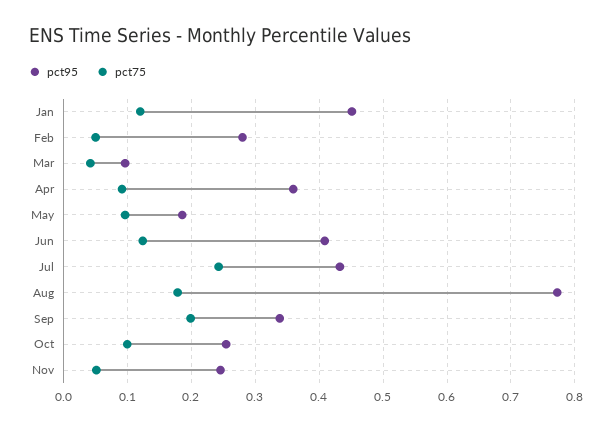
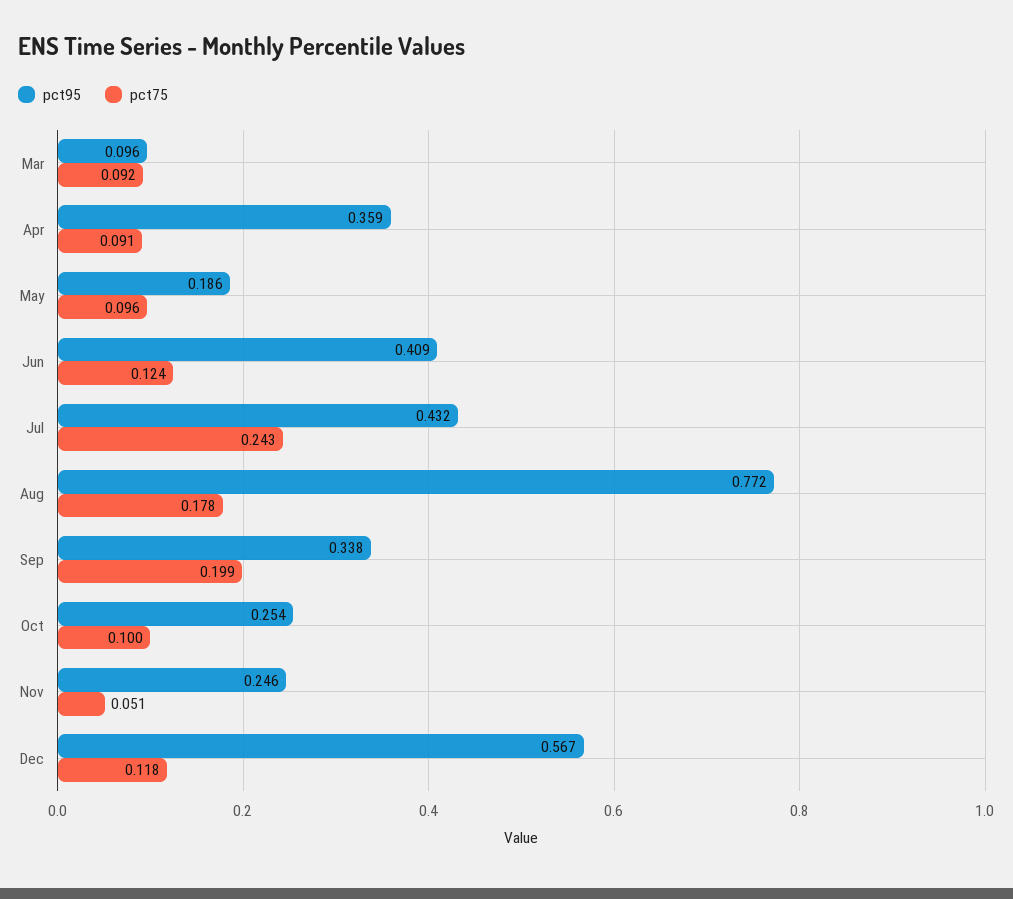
pct95, Jan: 0.45 -> none
pct75, Jan: 0.12 -> none
pct95, Feb: 0.28 -> none
pct75, Feb: 0.05 -> none
pct75, Mar: 0.04 -> 0.092
pct95, Dec: none -> 0.567
pct75, Dec: none -> 0.118

